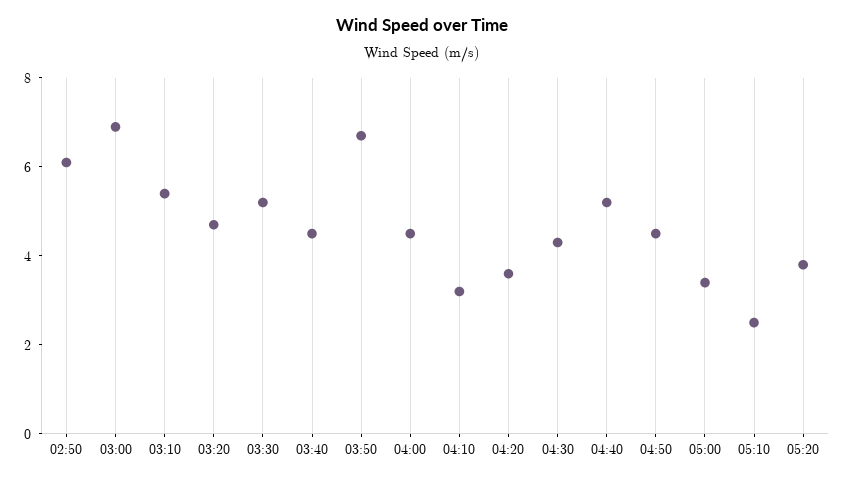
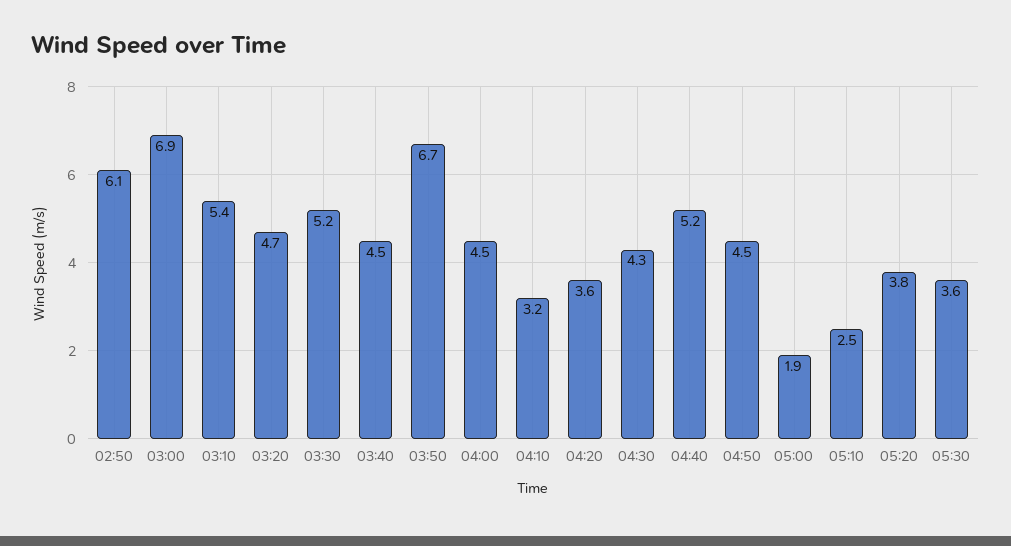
05:00: 3.5 -> 1.9
05:30: none -> 3.6

